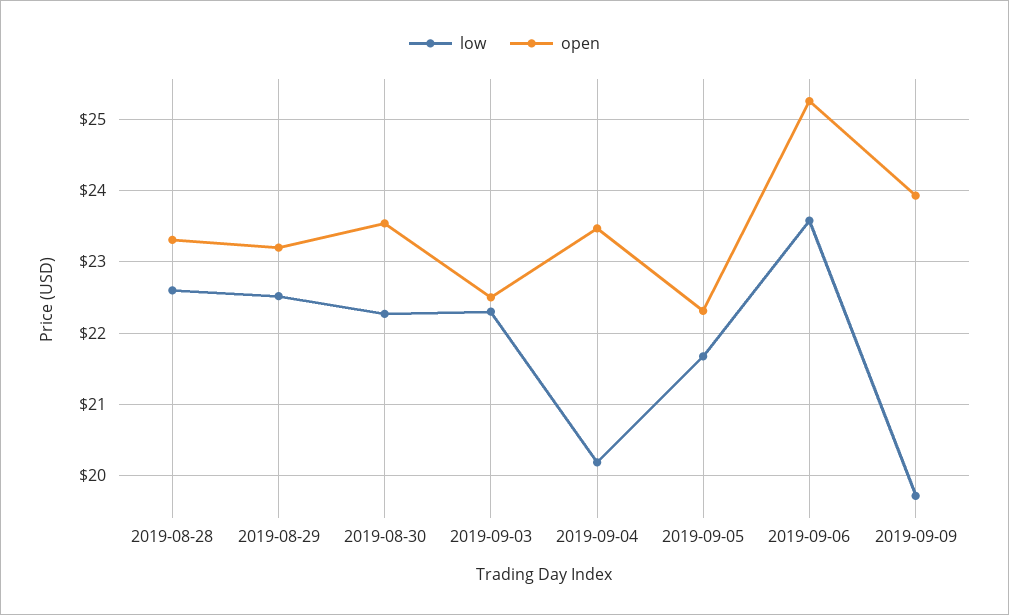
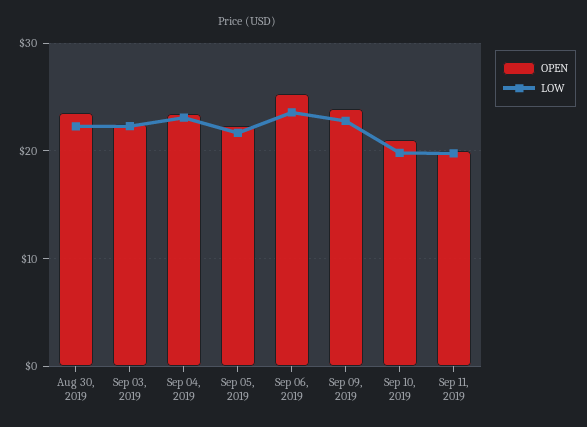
low, 2019-08-28: 22.6 -> none
open, 2019-08-28: 23.3 -> none
low, 2019-08-29: 22.5 -> none
open, 2019-08-29: 23.2 -> none
low, 2019-09-04: 20.2 -> 23
low, 2019-09-09: 19.7 -> 23
open, Sep 10, 2019: none -> 21
low, Sep 10, 2019: none -> 20
open, Sep 11, 2019: none -> 20
low, Sep 11, 2019: none -> 20

